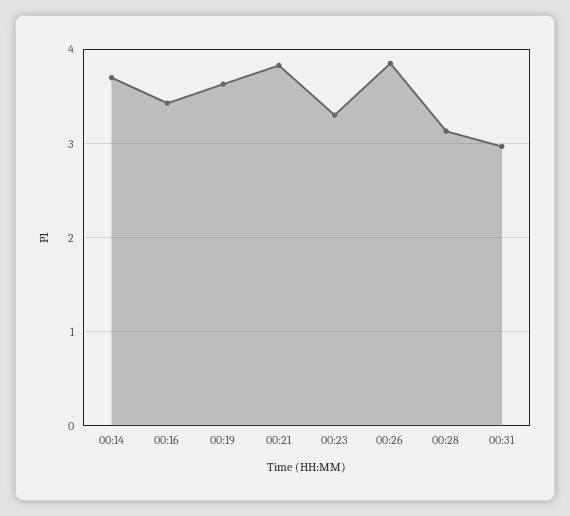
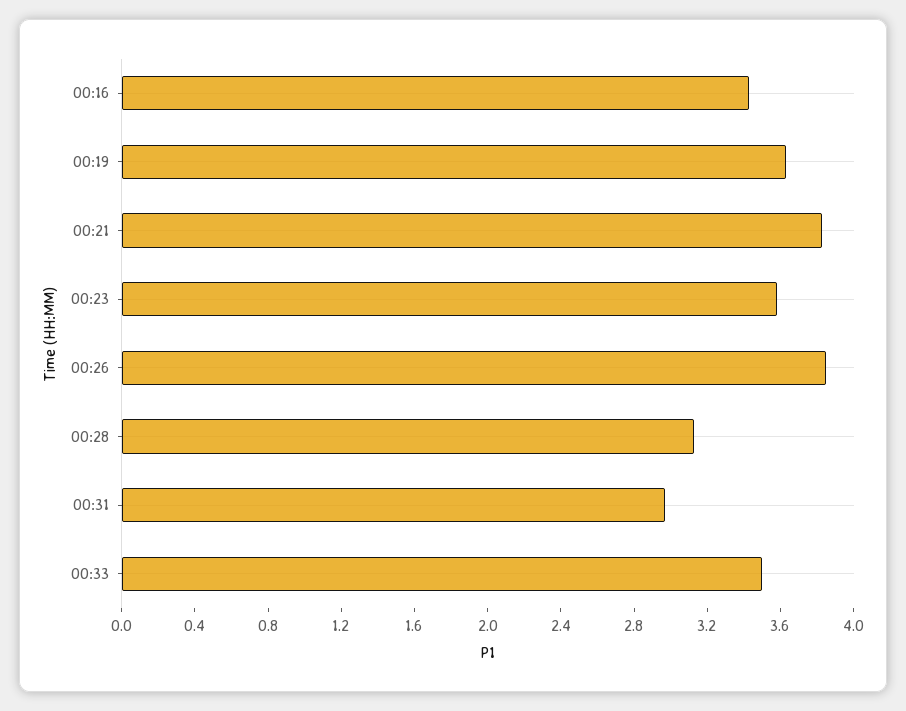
00:14: 3.7 -> none
00:23: 3.3 -> 3.6
00:33: none -> 3.5

